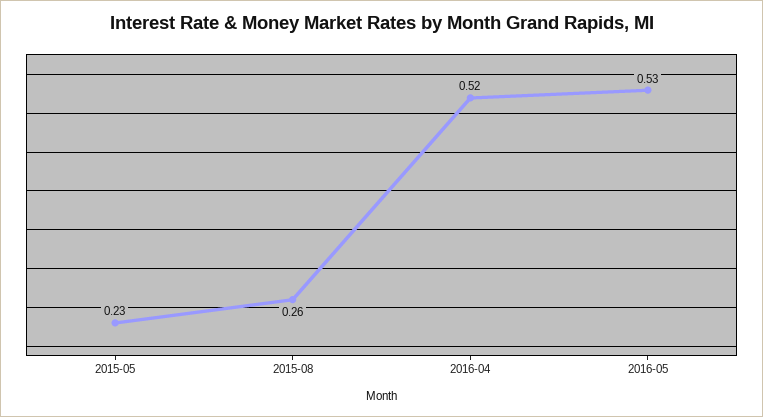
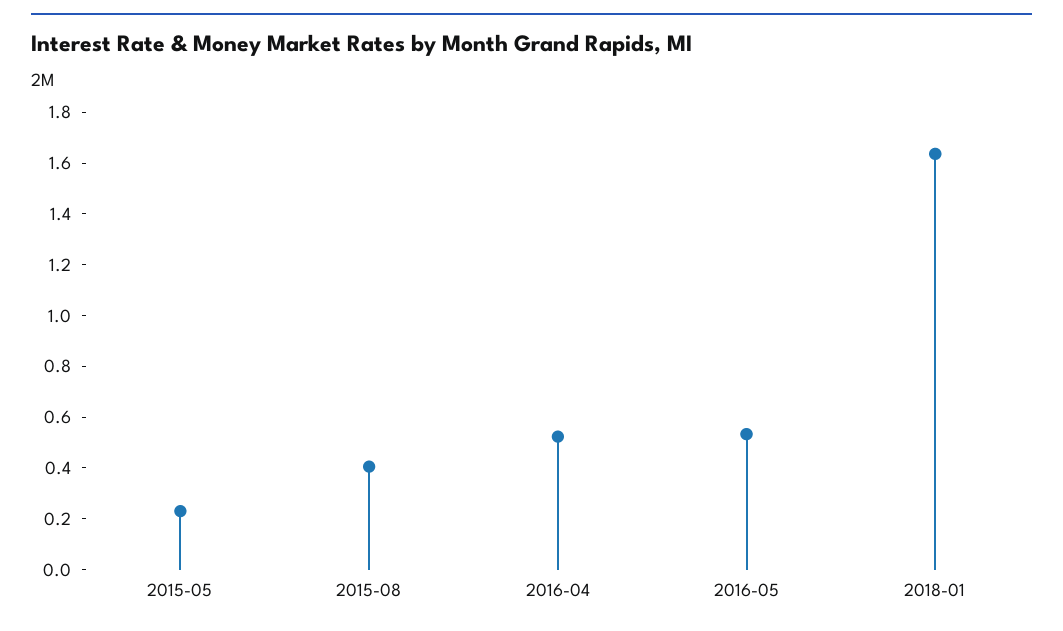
2015-08: 0.26 -> 0.4
2018-01: none -> 1.65

